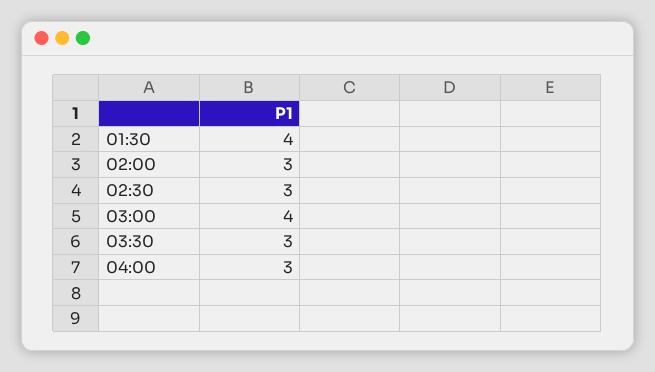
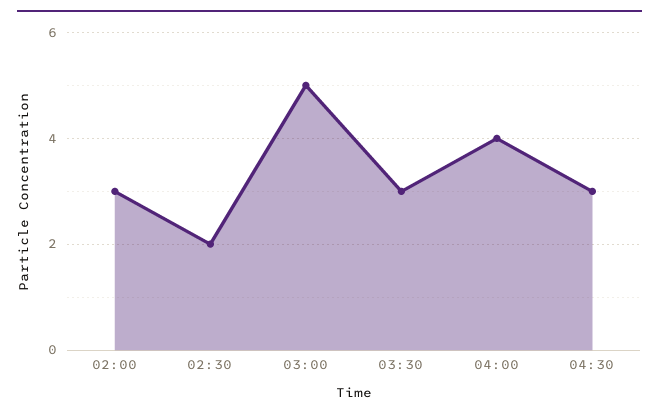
01:30: 4 -> none
02:30: 3 -> 2
03:00: 4 -> 5
04:00: 3 -> 4
04:30: none -> 3

